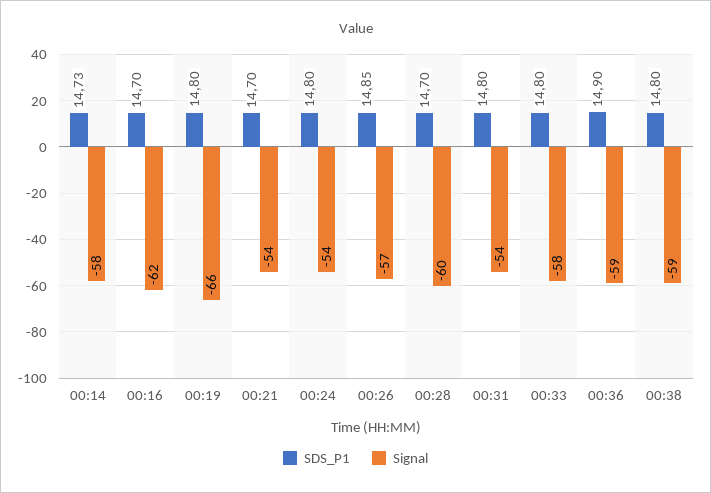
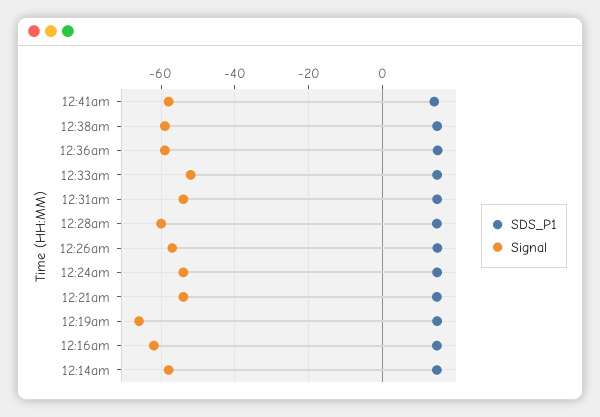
Signal, 00:33: -58 -> -52
SDS_P1, 12:41am: none -> 14
Signal, 12:41am: none -> -58

